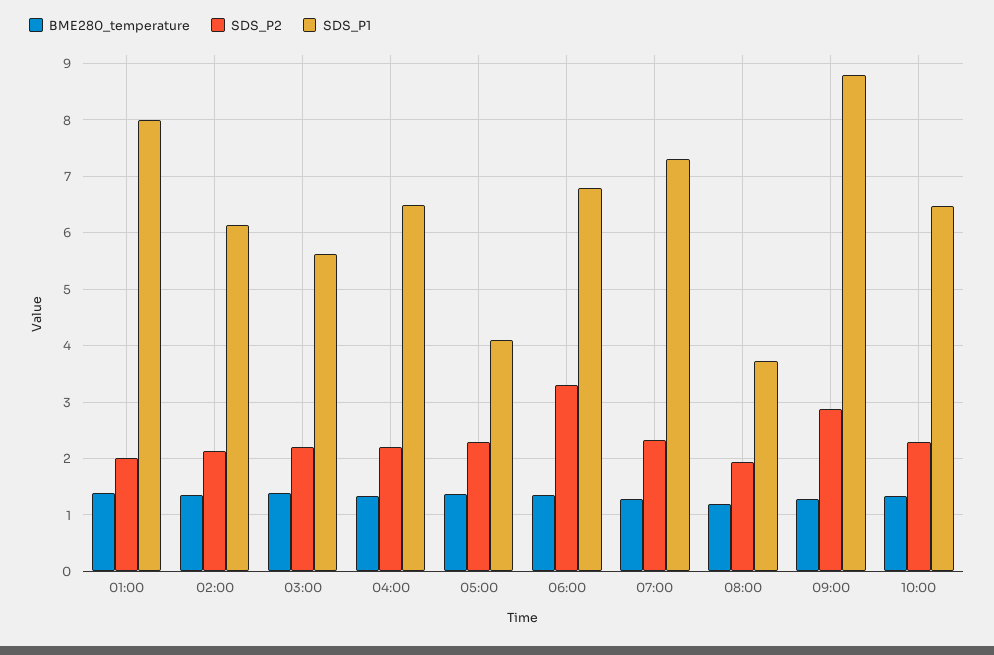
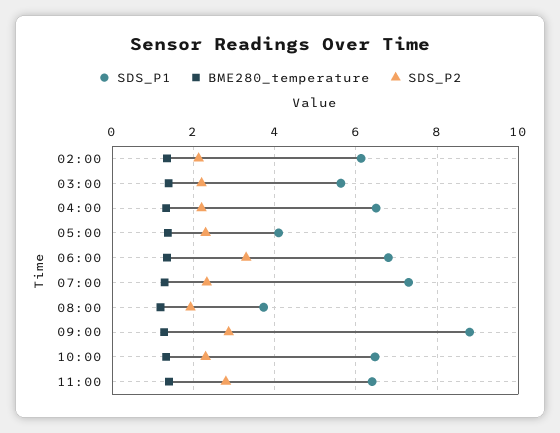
BME280_temperature, 01:00: 1.4 -> none
SDS_P2, 01:00: 2 -> none
SDS_P1, 01:00: 8 -> none
SDS_P1, 11:00: none -> 6.4
BME280_temperature, 11:00: none -> 1.4
SDS_P2, 11:00: none -> 2.8

